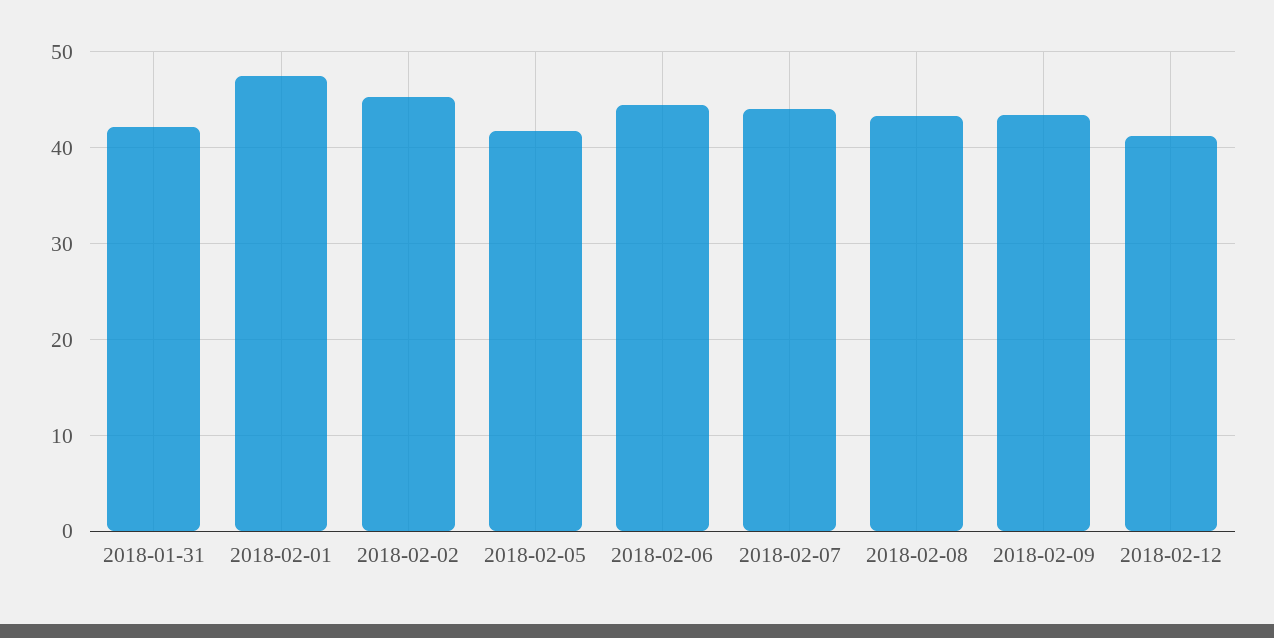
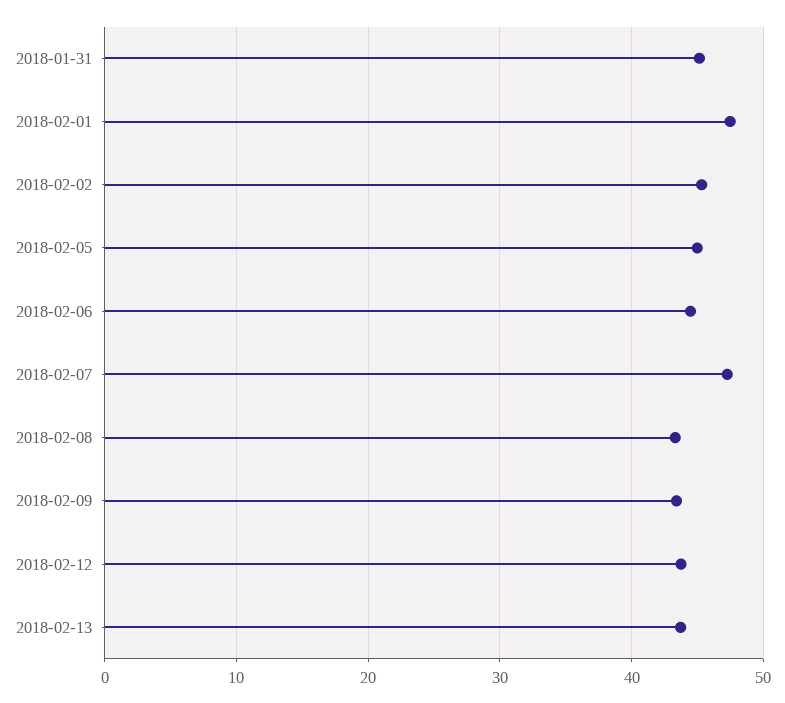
2018-01-31: 42 -> 45
2018-02-05: 42 -> 45
2018-02-07: 44 -> 47
2018-02-12: 41 -> 44
2018-02-13: none -> 44

